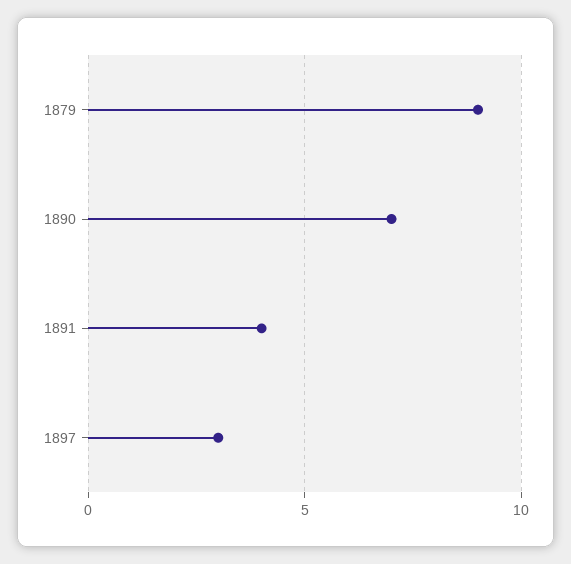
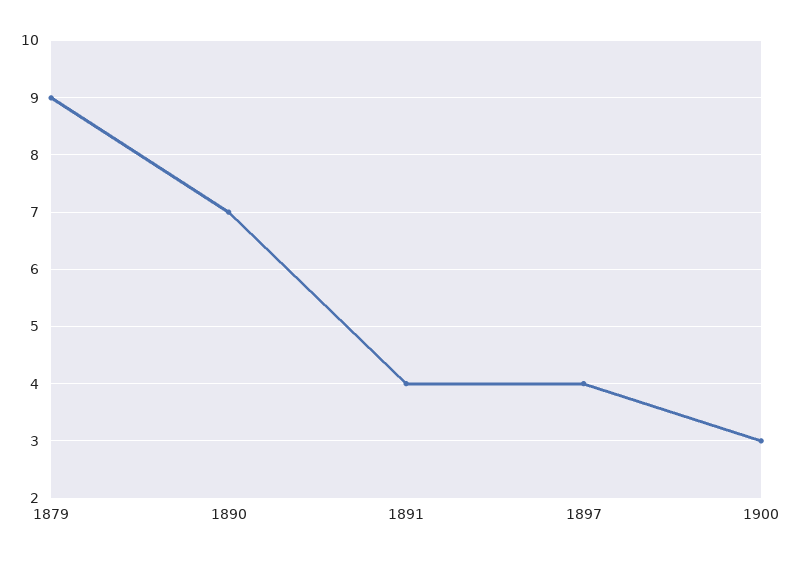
1897: 3 -> 4
1900: none -> 3

